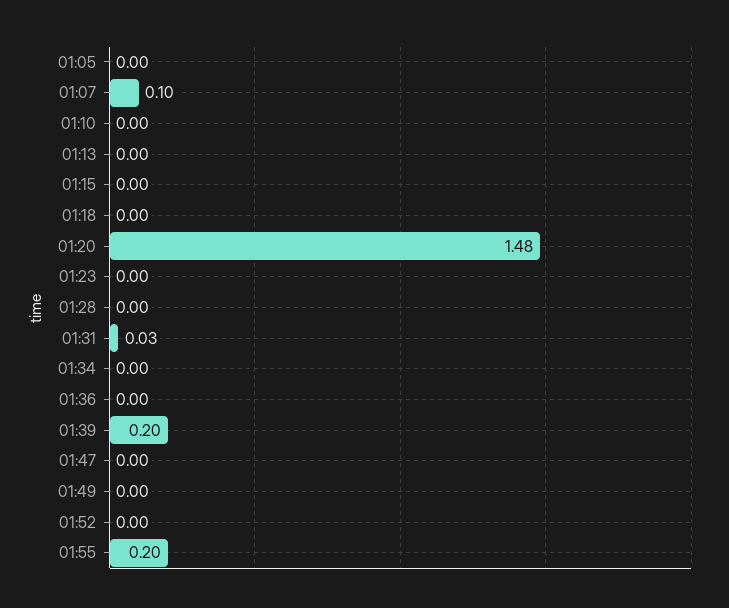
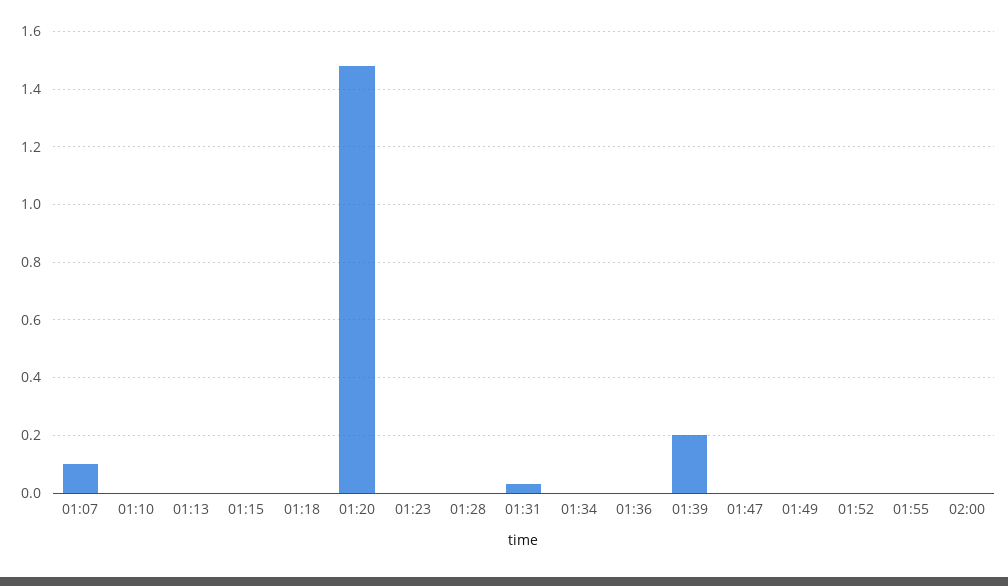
01:05: 0 -> none
01:55: 0.2 -> 0
02:00: none -> 0

